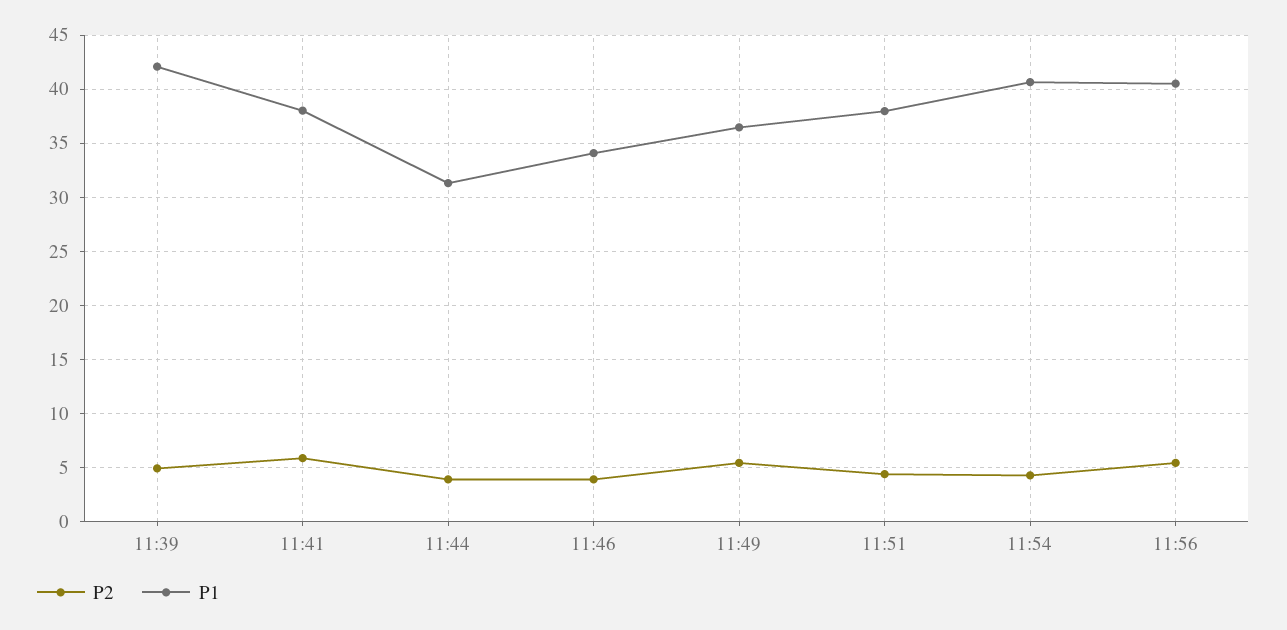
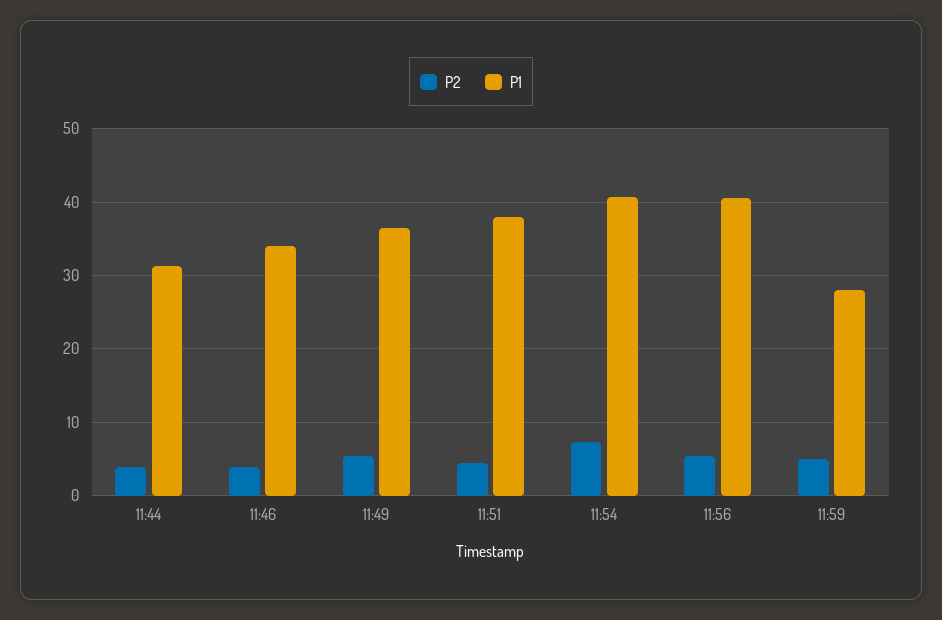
P2, 11:39: 5 -> none
P1, 11:39: 42 -> none
P2, 11:41: 6 -> none
P1, 11:41: 38 -> none
P2, 11:54: 4 -> 7
P2, 11:59: none -> 5
P1, 11:59: none -> 28

